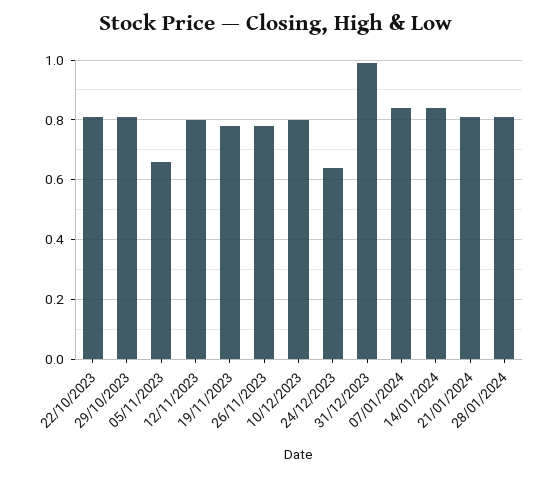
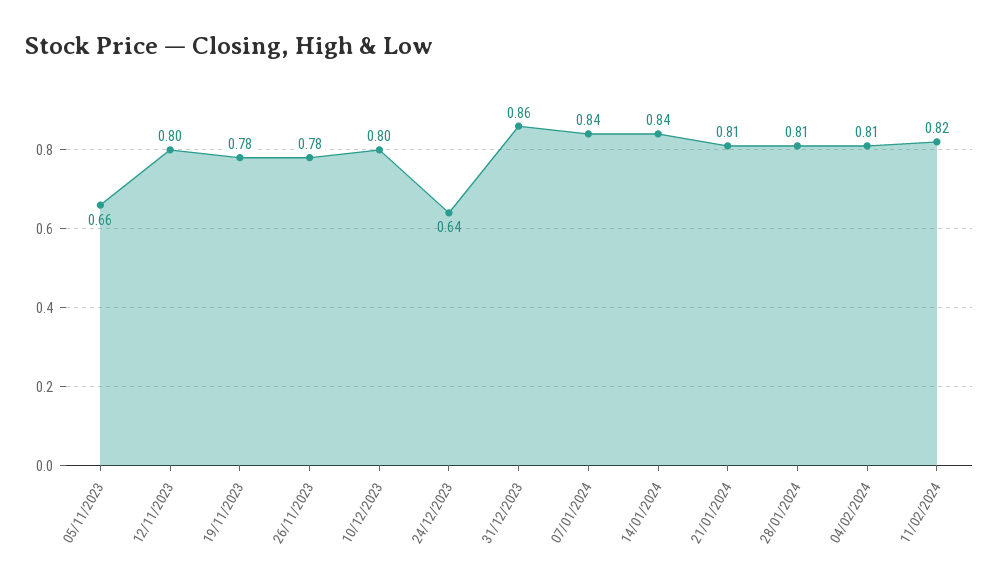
22/10/2023: 0.8 -> none
29/10/2023: 0.8 -> none
31/12/2023: 1 -> 0.86
04/02/2024: none -> 0.81
11/02/2024: none -> 0.82

